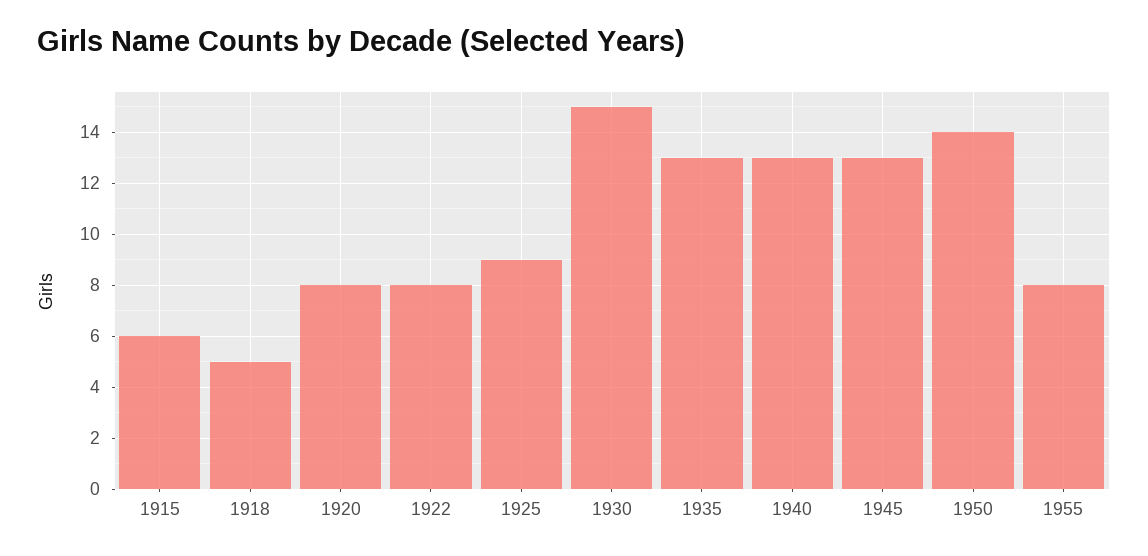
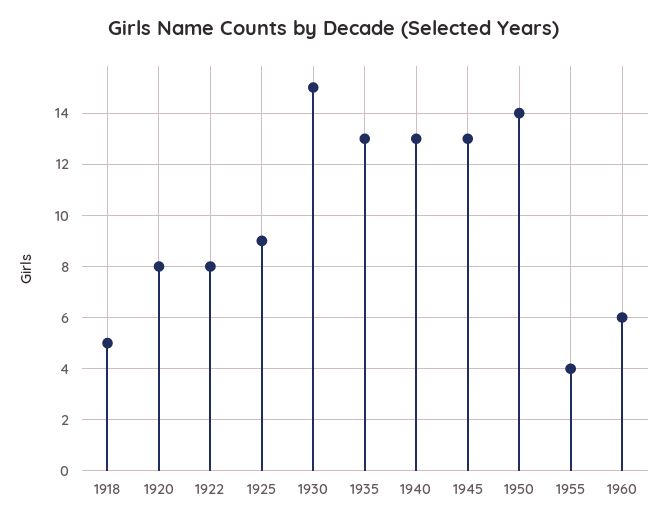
1915: 6 -> none
1955: 8 -> 4
1960: none -> 6

